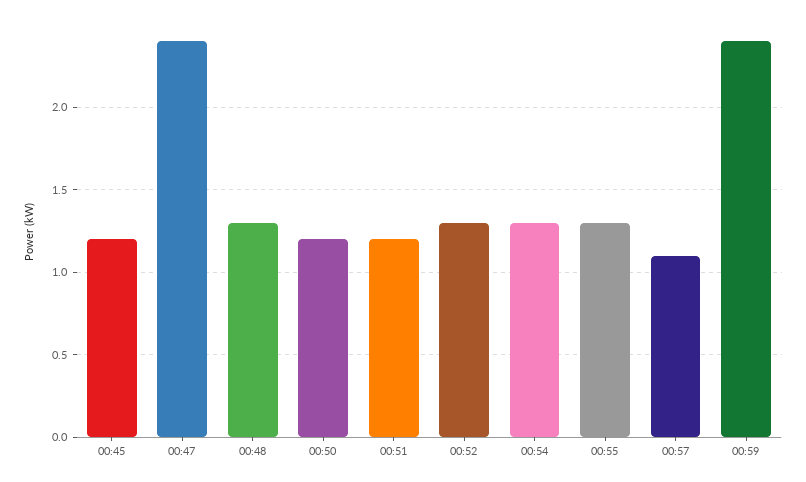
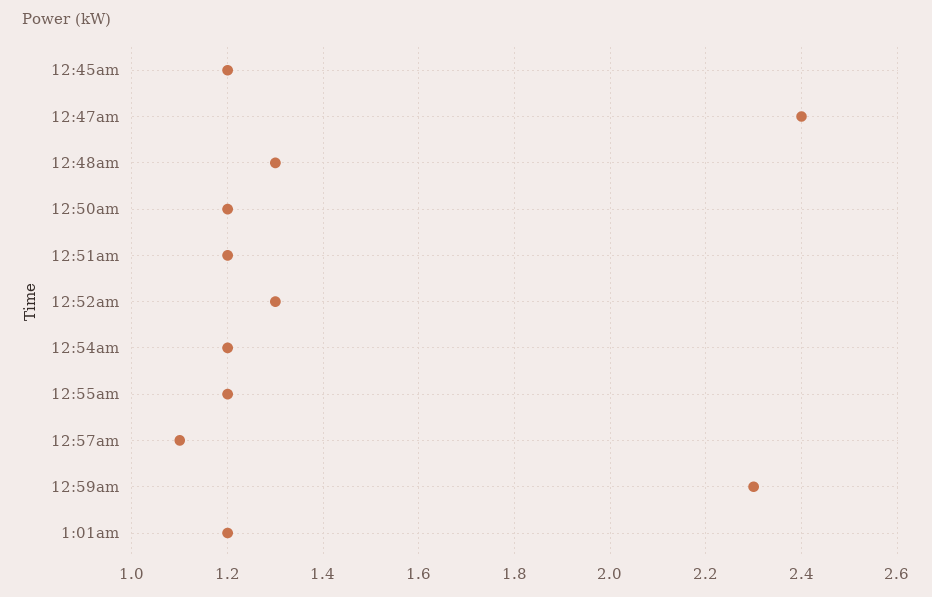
00:54: 1.3 -> 1.2
00:55: 1.3 -> 1.2
00:59: 2.4 -> 2.3
1:01am: none -> 1.2

